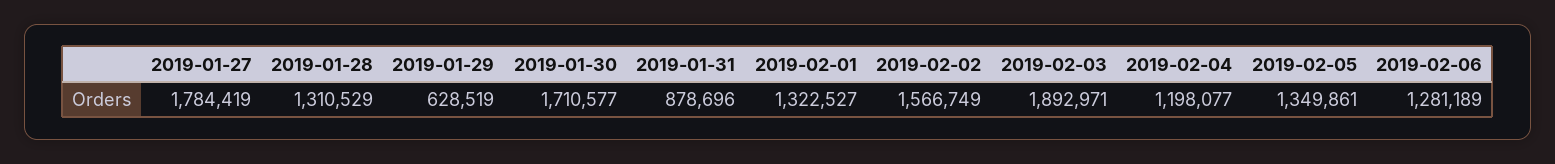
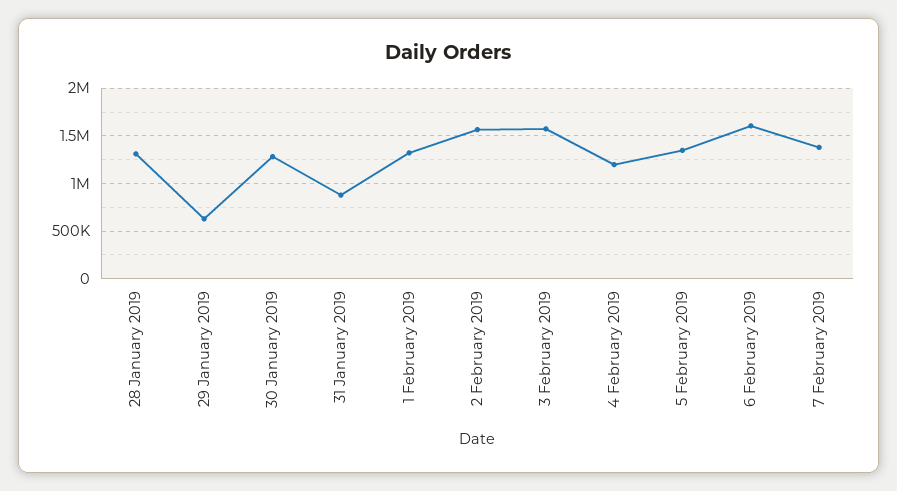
2019-01-27: 1784419 -> none
2019-01-30: 1710577 -> 1300000
2019-02-03: 1892971 -> 1600000
2019-02-06: 1281189 -> 1600000
7 February 2019: none -> 1400000

